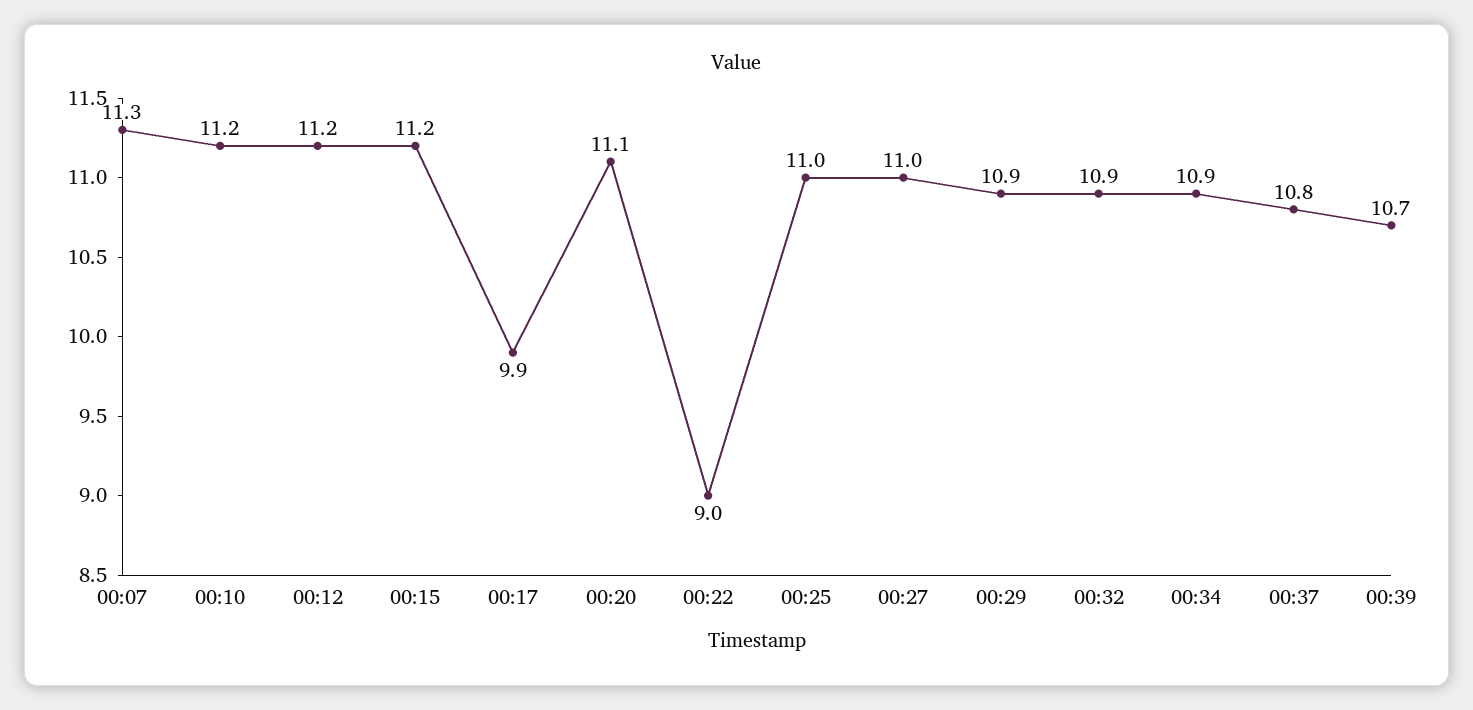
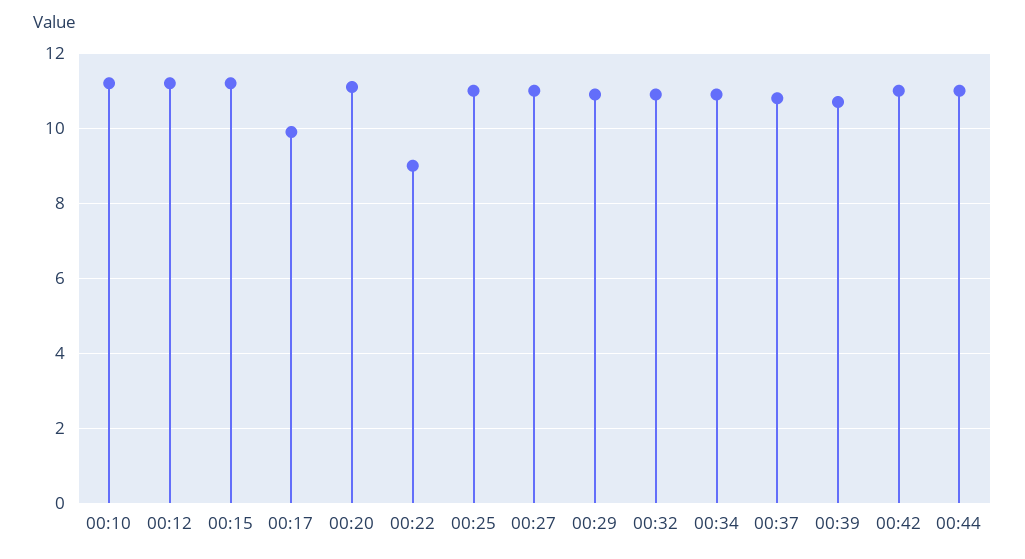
00:07: 11.3 -> none
00:42: none -> 11
00:44: none -> 11

